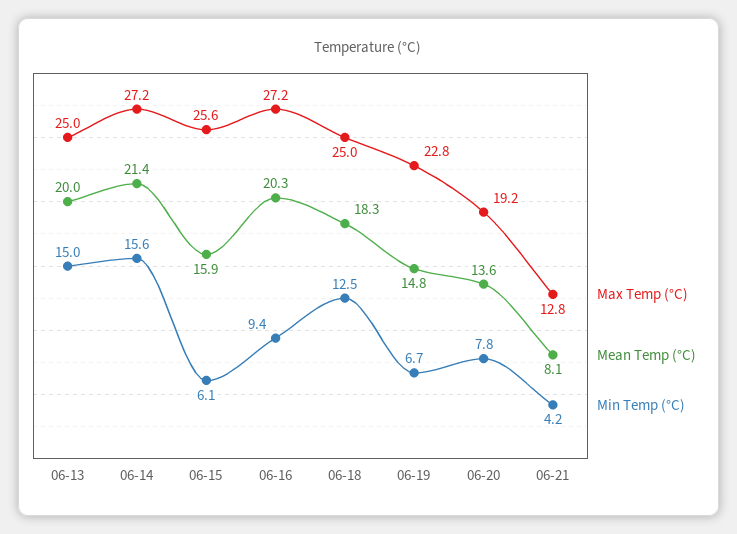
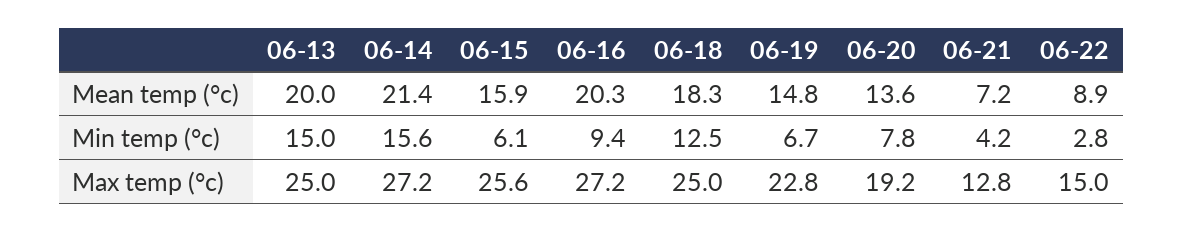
Mean Temp (°C), 06-21: 8.1 -> 7.2
Mean Temp (°C), 06-22: none -> 8.9
Min Temp (°C), 06-22: none -> 2.8
Max Temp (°C), 06-22: none -> 15

